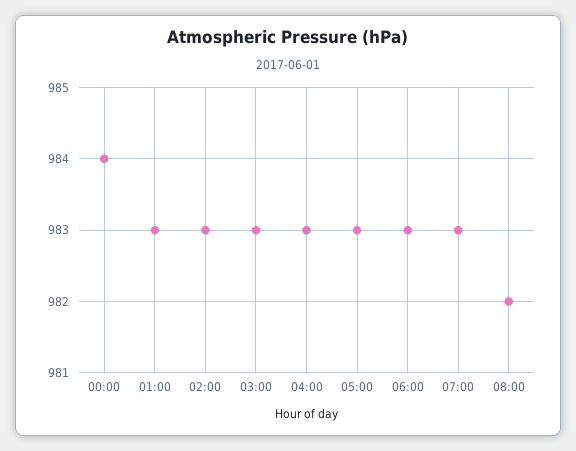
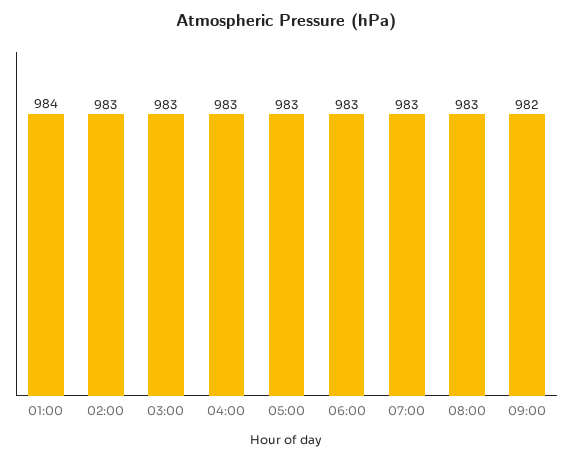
00:00: 984 -> none
01:00: 983 -> 984
08:00: 982 -> 983
09:00: none -> 982

